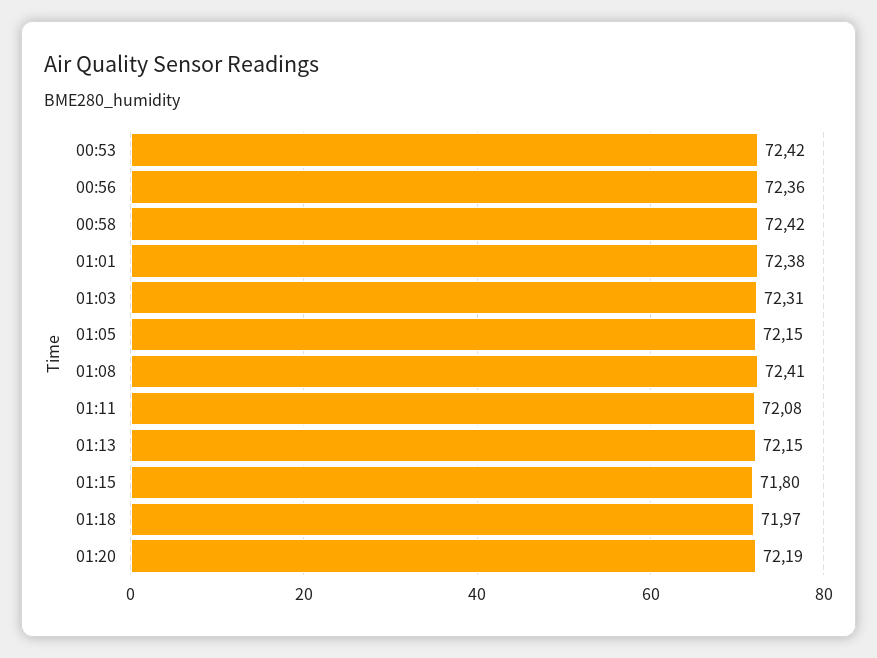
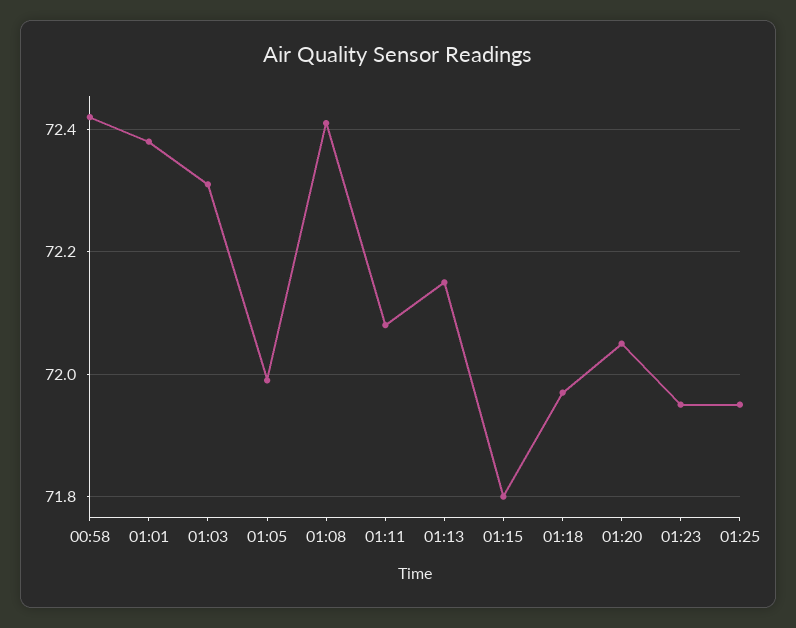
00:53: 72.42 -> none
00:56: 72.36 -> none
01:05: 72.15 -> 72
01:20: 72.19 -> 72.05
01:23: none -> 71.95
01:25: none -> 71.95

